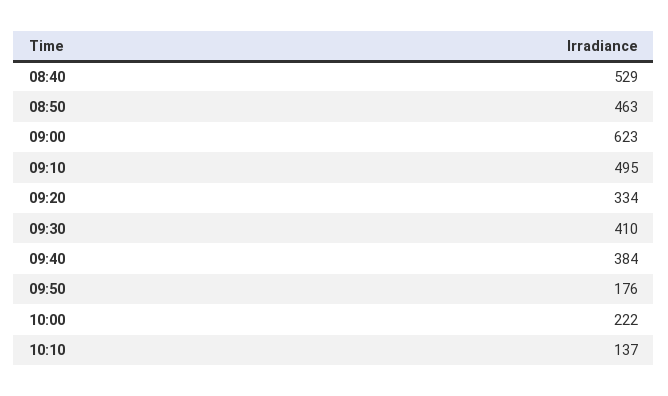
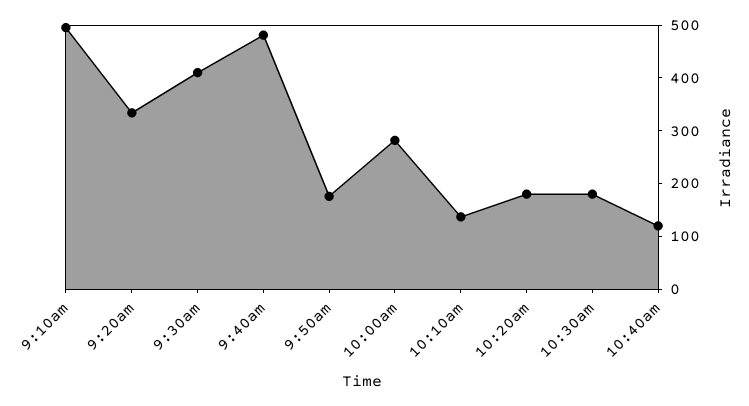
08:40: 529 -> none
08:50: 463 -> none
09:00: 623 -> none
09:40: 384 -> 480
10:00: 222 -> 280
10:20am: none -> 180
10:30am: none -> 180
10:40am: none -> 120

